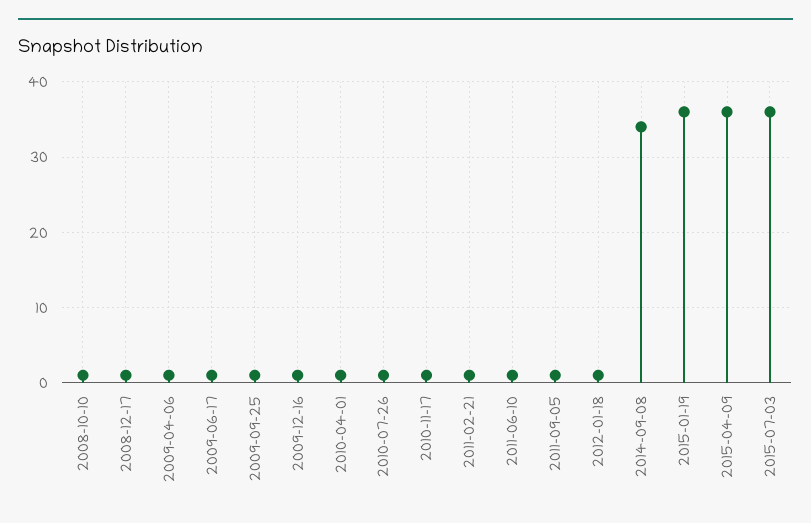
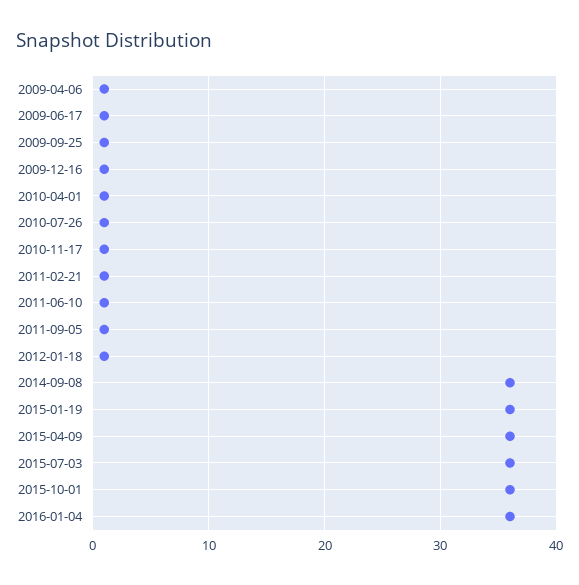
2008-10-10: 1 -> none
2008-12-17: 1 -> none
2014-09-08: 34 -> 36
2015-10-01: none -> 36
2016-01-04: none -> 36

